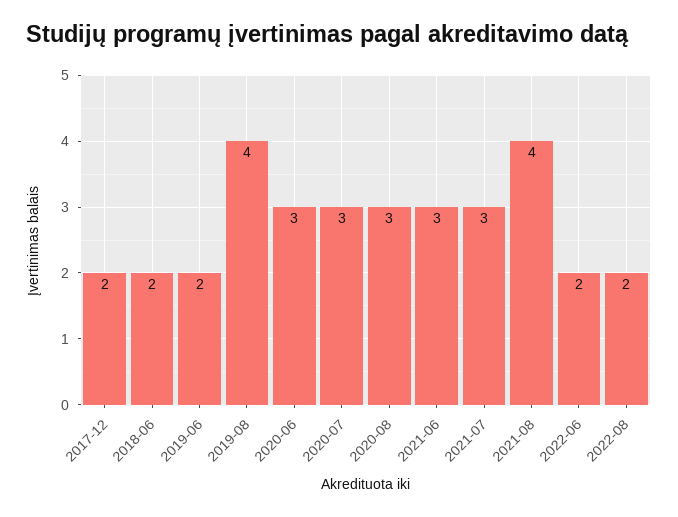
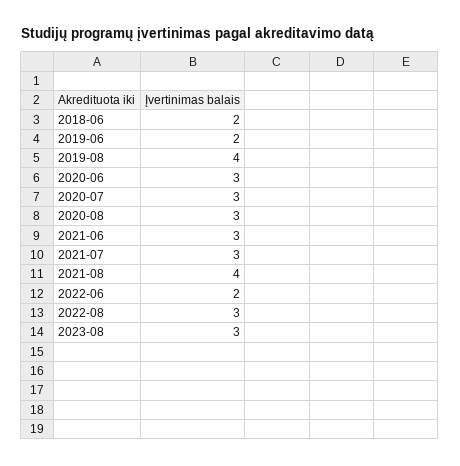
2017-12: 2 -> none
2022-08: 2 -> 3
2023-08: none -> 3

